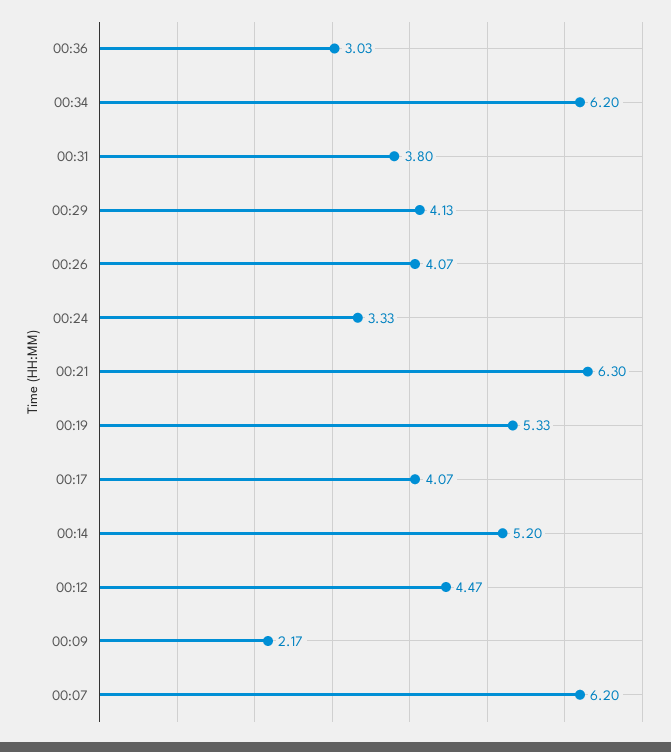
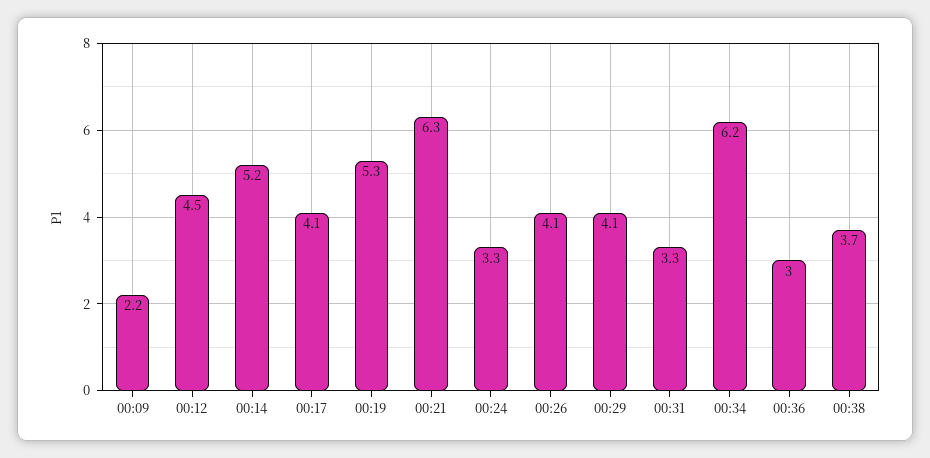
00:31: 3.8 -> 3.3
00:07: 6.2 -> none
00:38: none -> 3.7

